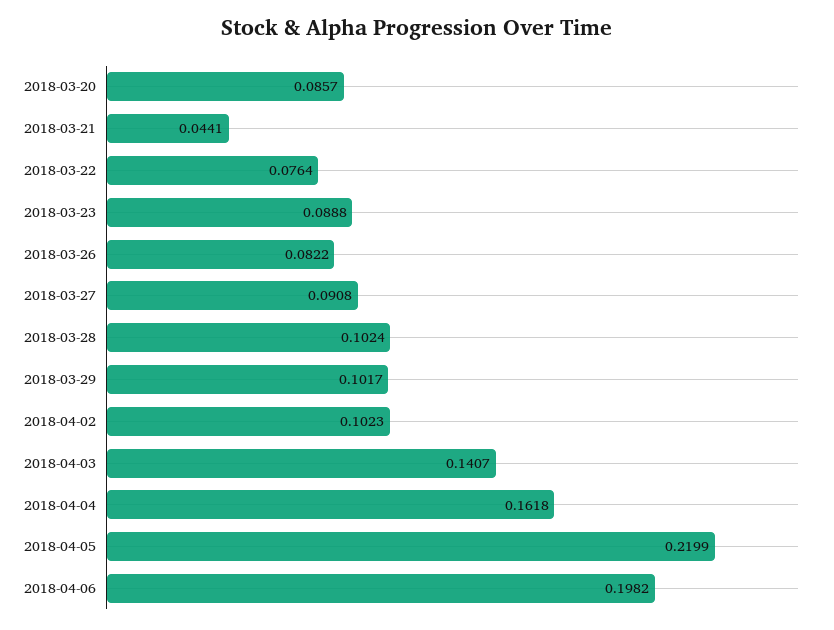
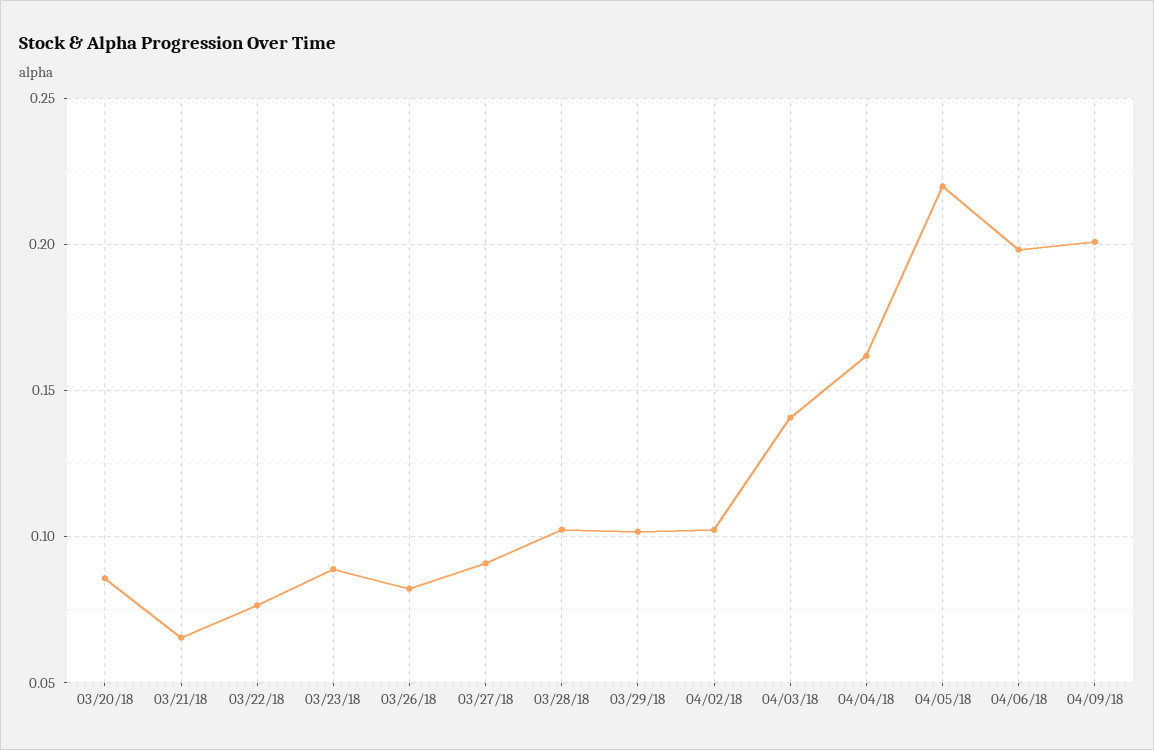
2018-03-21: 0.0441 -> 0.065
04/09/18: none -> 0.2

